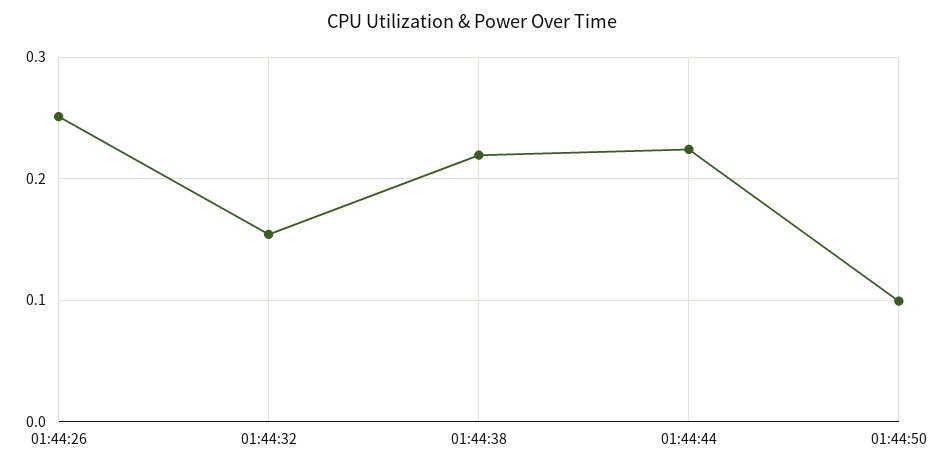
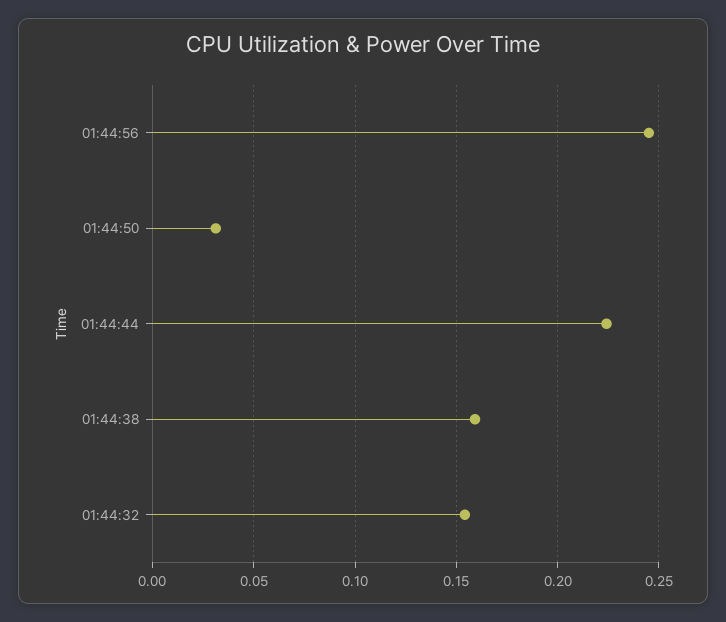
01:44:26: 0.25 -> none
01:44:38: 0.22 -> 0.16
01:44:50: 0.1 -> 0.03
01:44:56: none -> 0.245

